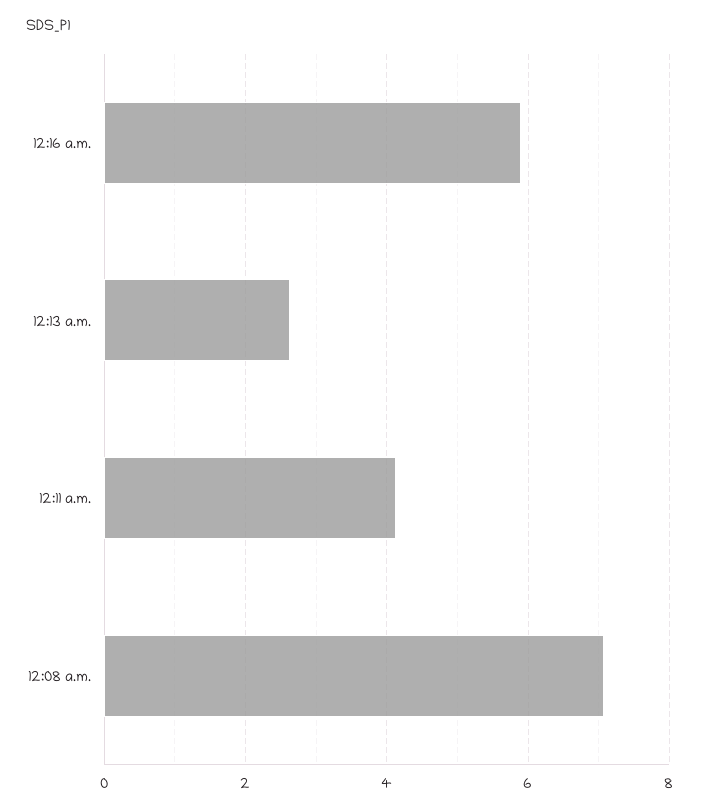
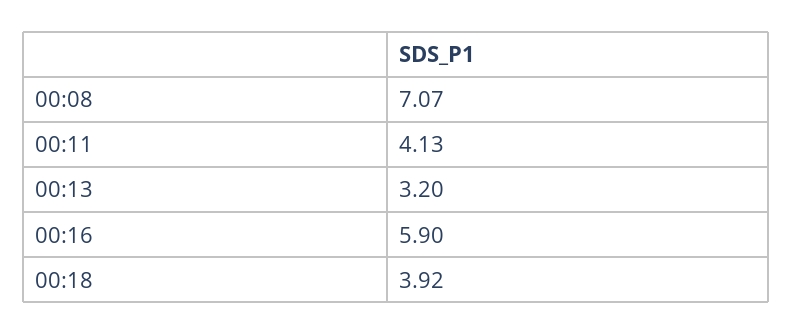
12:13 a.m.: 2.6 -> 3.2
00:18: none -> 3.92

